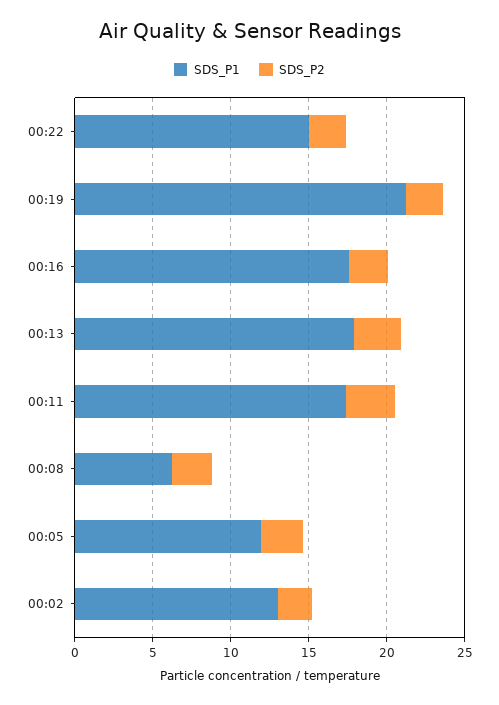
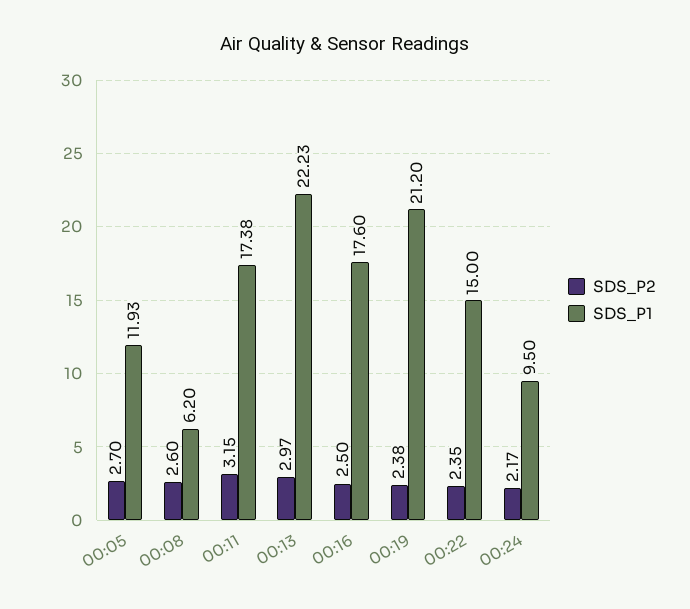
SDS_P1, 00:13: 18 -> 22.23
SDS_P1, 00:02: 13 -> none
SDS_P2, 00:02: 2 -> none
SDS_P2, 00:24: none -> 2.17
SDS_P1, 00:24: none -> 9.5

